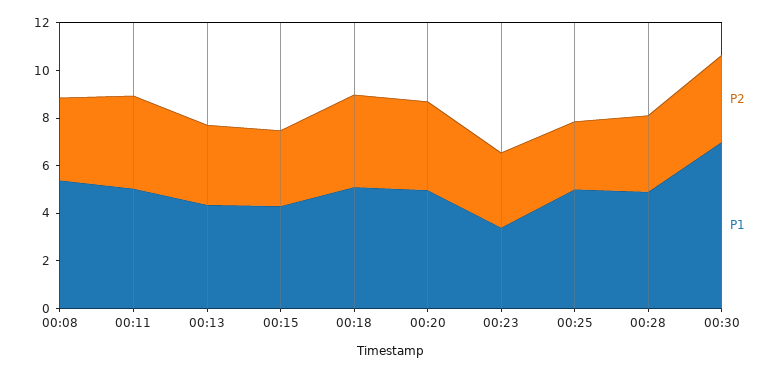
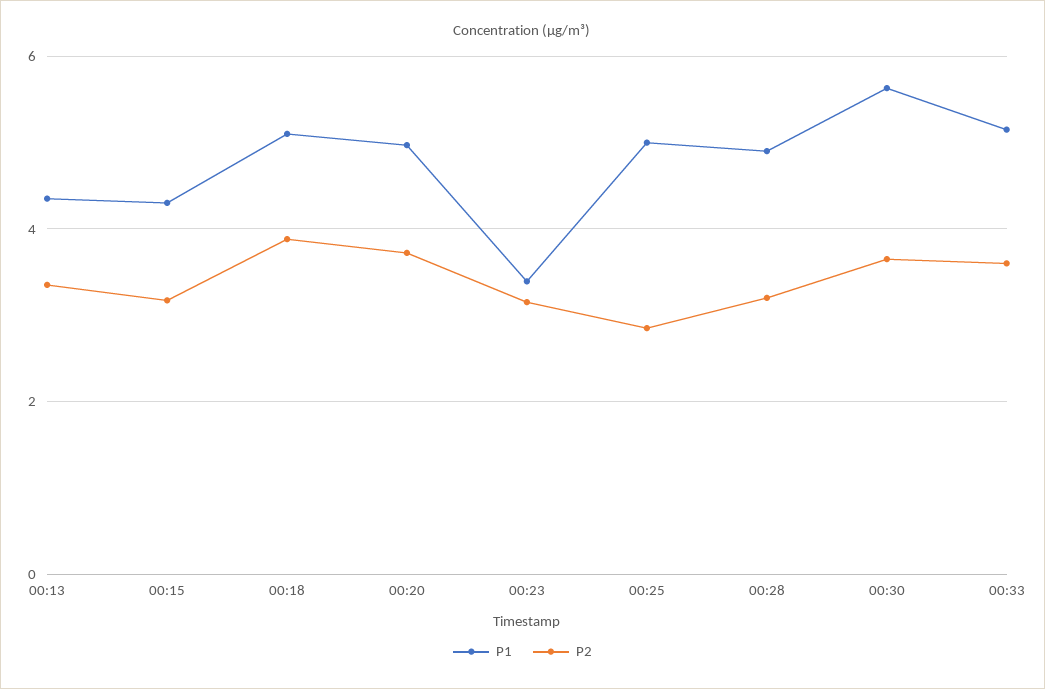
P2, 00:08: 3.5 -> none
P1, 00:08: 5.5 -> none
P2, 00:11: 4 -> none
P1, 00:11: 5 -> none
P1, 00:30: 7 -> 5.6
P1, 00:33: none -> 5.2
P2, 00:33: none -> 3.6

